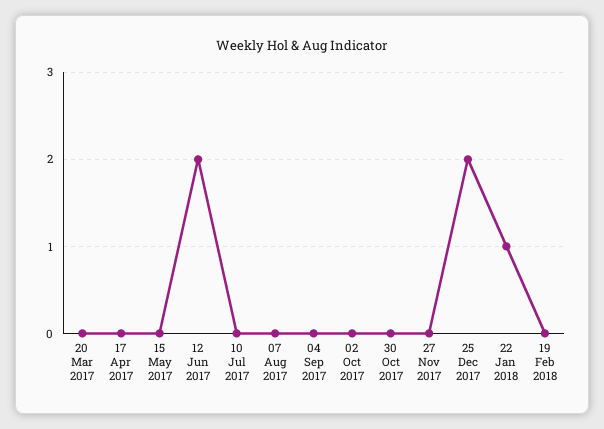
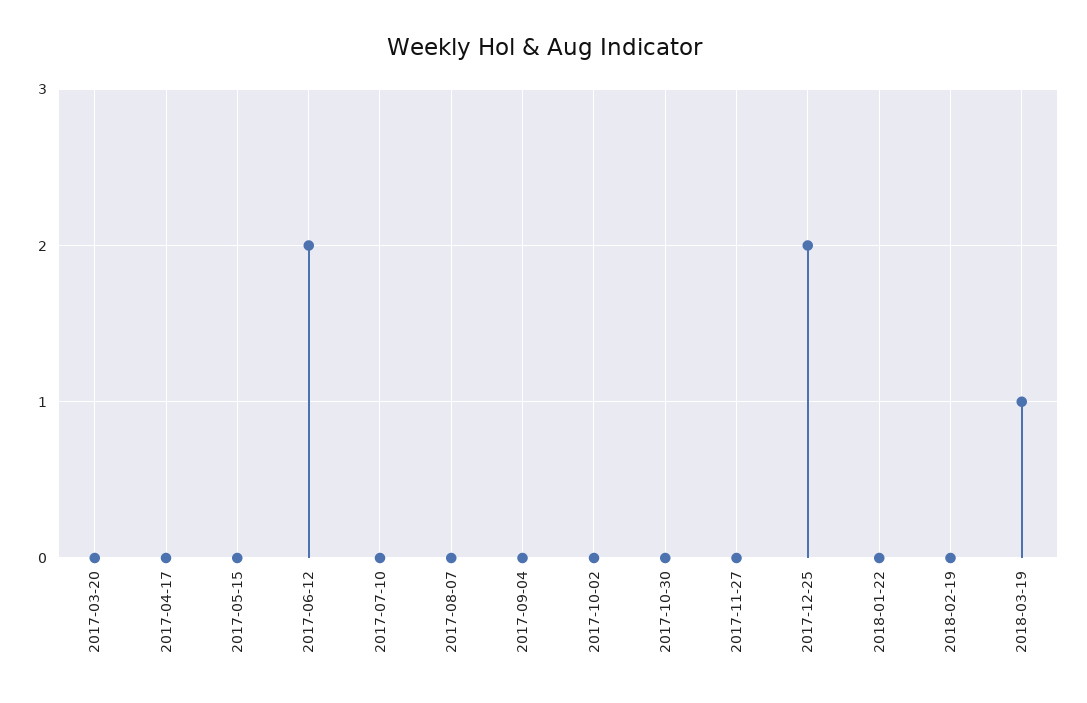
22 Jan 2018: 1 -> 0
2018-03-19: none -> 1

